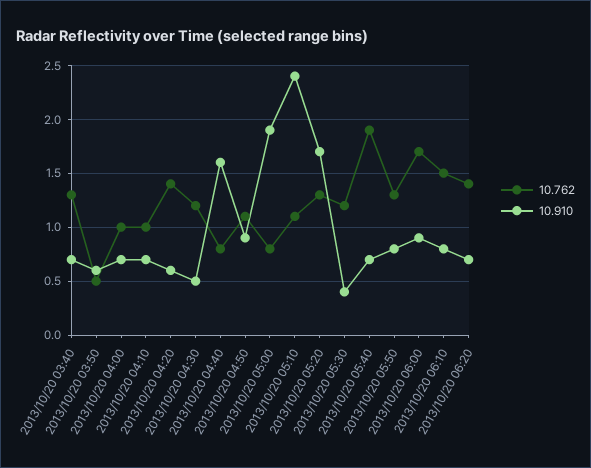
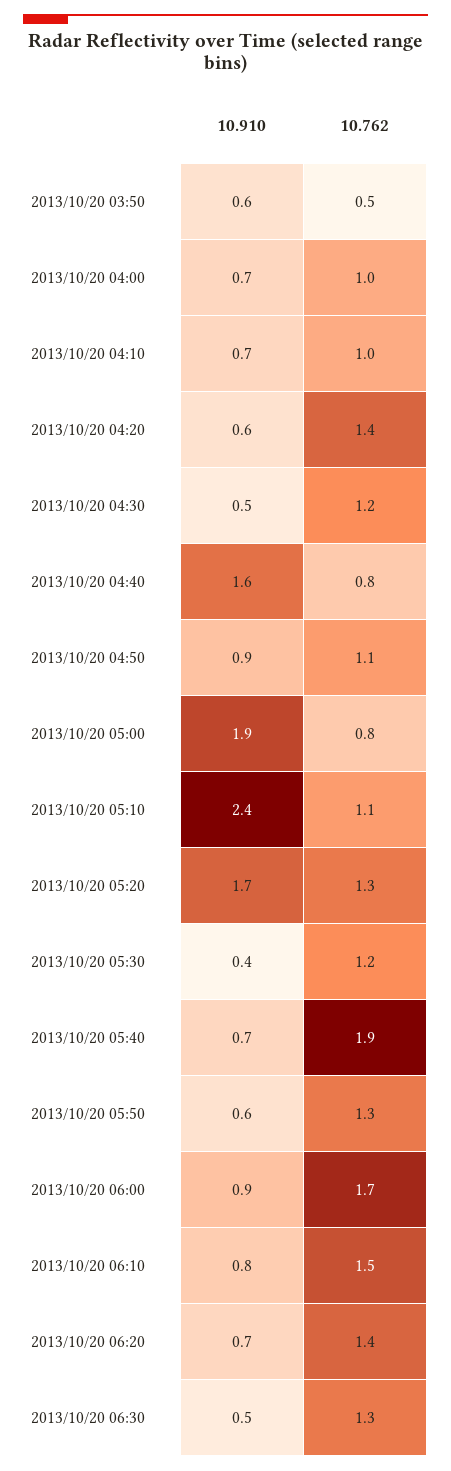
10.762, 2013/10/20 03:40: 1.3 -> none
10.910, 2013/10/20 03:40: 0.7 -> none
10.910, 2013/10/20 05:50: 0.8 -> 0.6
10.910, 2013/10/20 06:30: none -> 0.5
10.762, 2013/10/20 06:30: none -> 1.3

